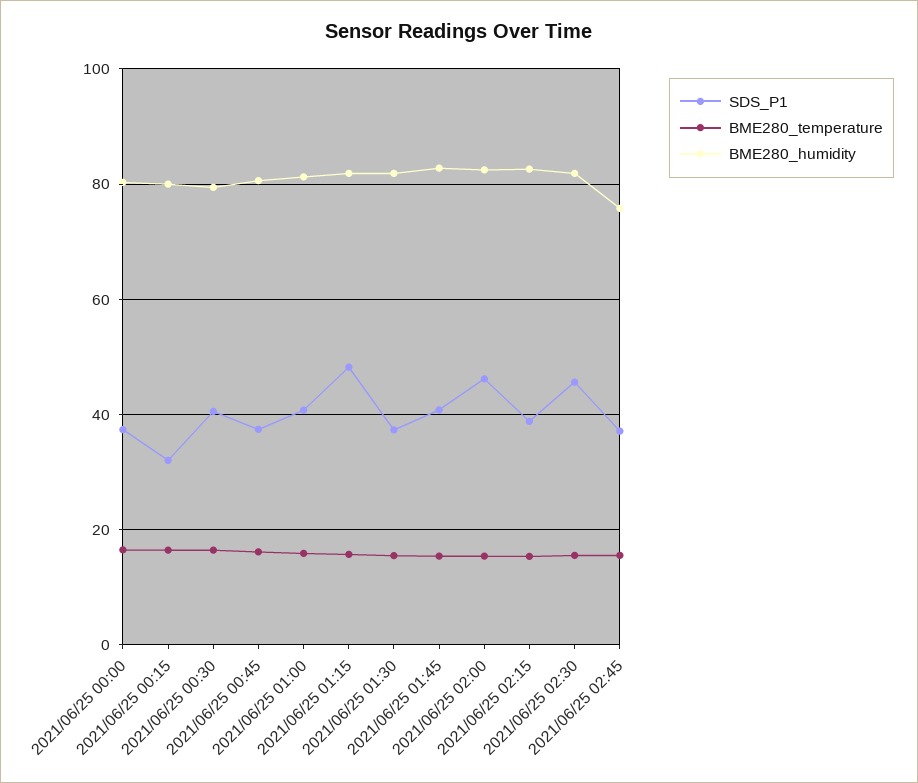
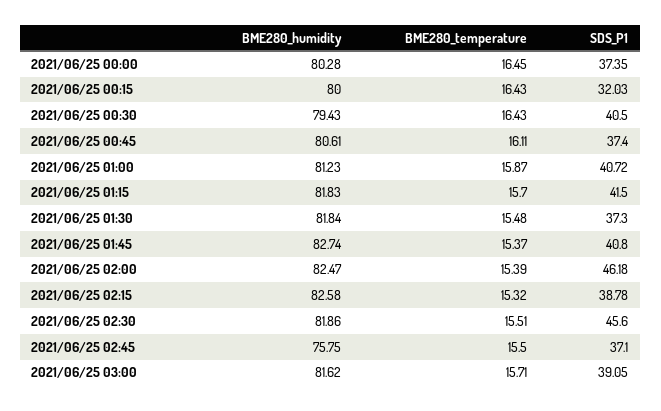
SDS_P1, 2021/06/25 01:15: 48 -> 41.5
BME280_humidity, 2021/06/25 03:00: none -> 81.62
BME280_temperature, 2021/06/25 03:00: none -> 15.71
SDS_P1, 2021/06/25 03:00: none -> 39.05

